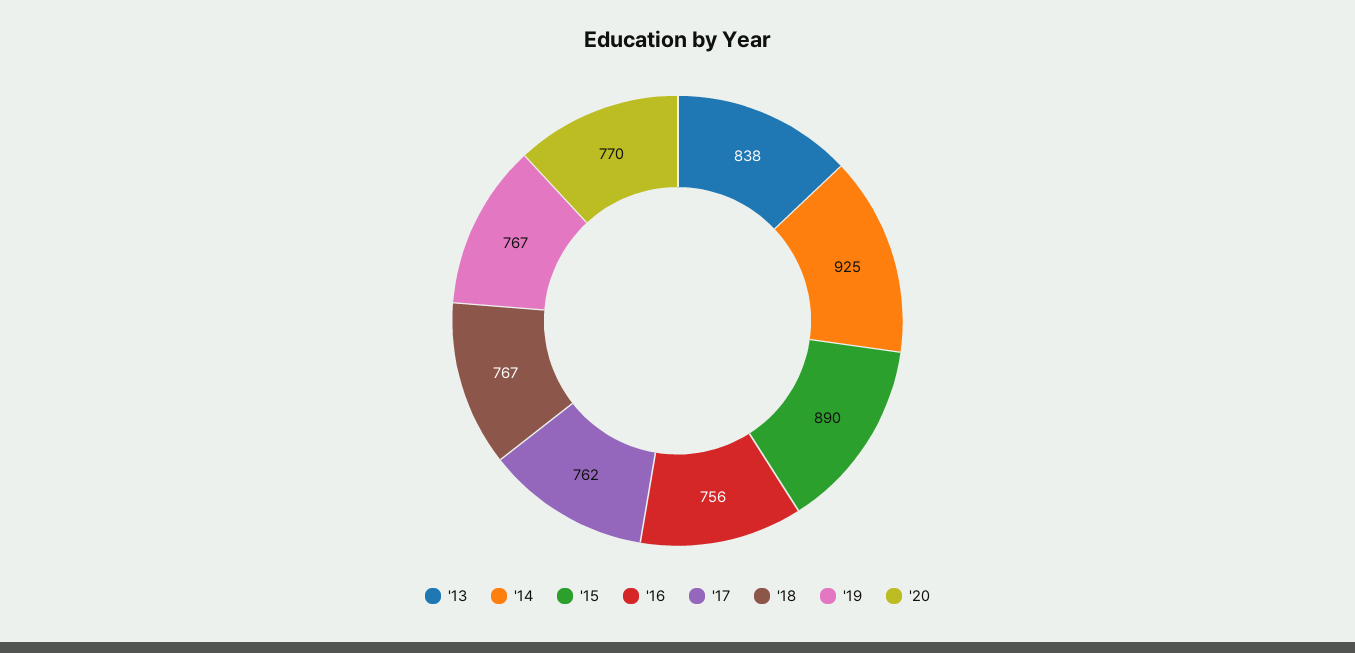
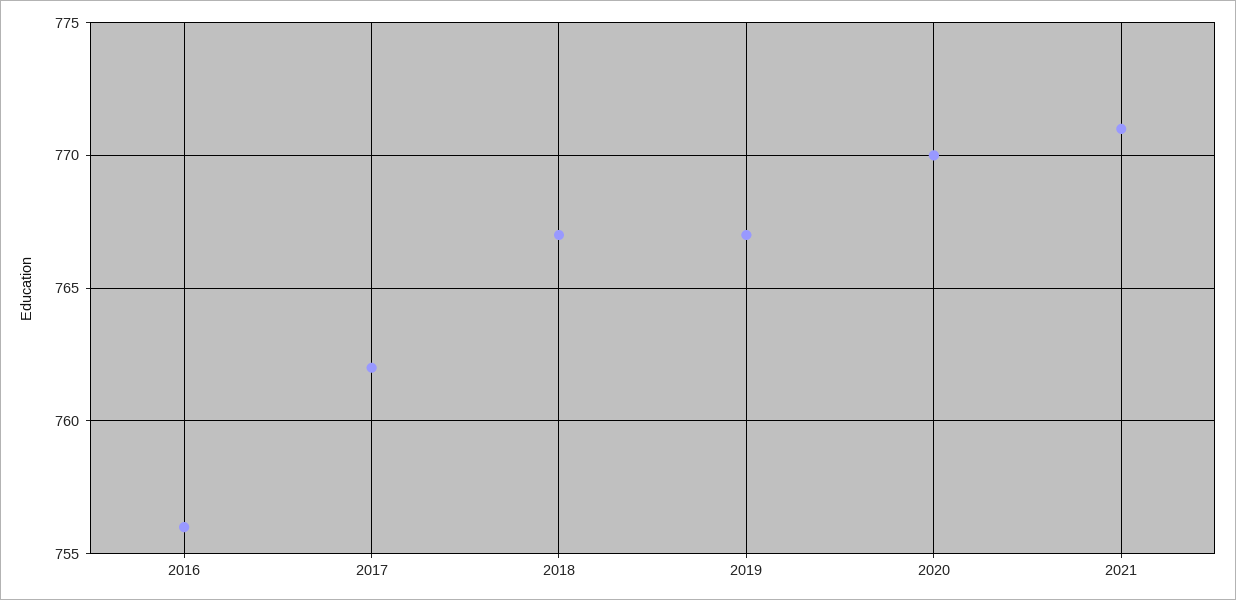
'13: 838 -> none
'14: 925 -> none
'15: 890 -> none
2021: none -> 771

